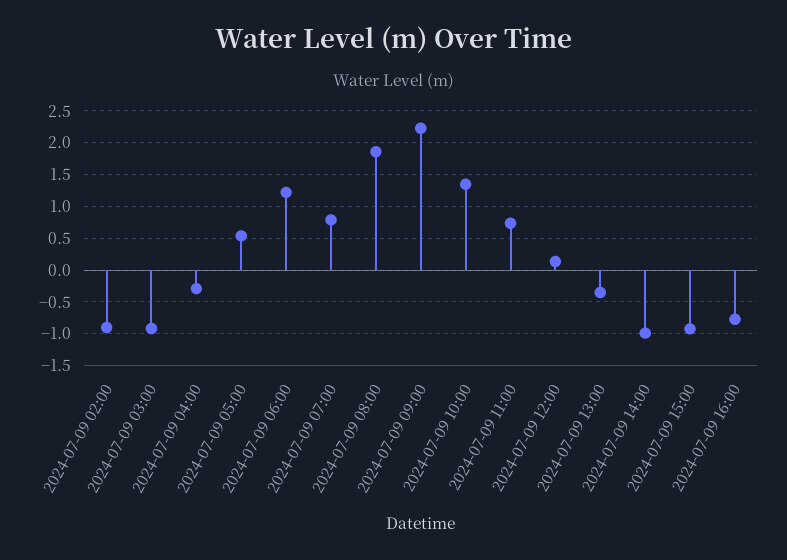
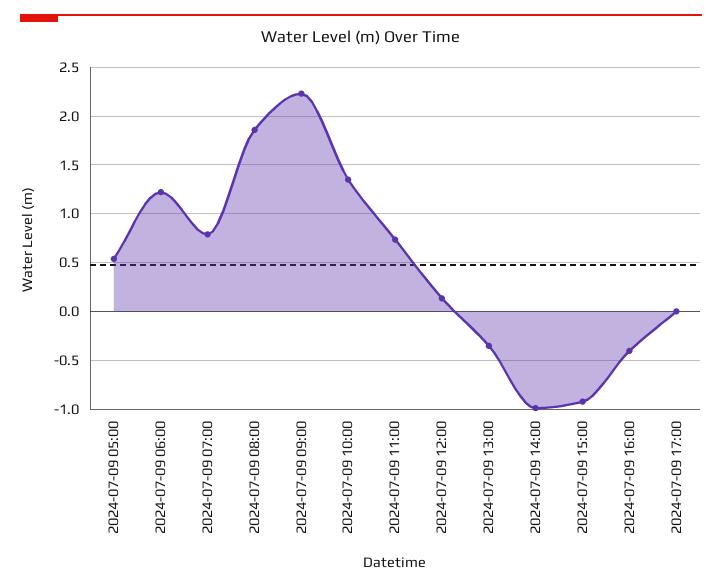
2024-07-09 02:00: -0.9 -> none
2024-07-09 03:00: -0.9 -> none
2024-07-09 04:00: -0.3 -> none
2024-07-09 16:00: -0.8 -> -0.4
2024-07-09 17:00: none -> 0

